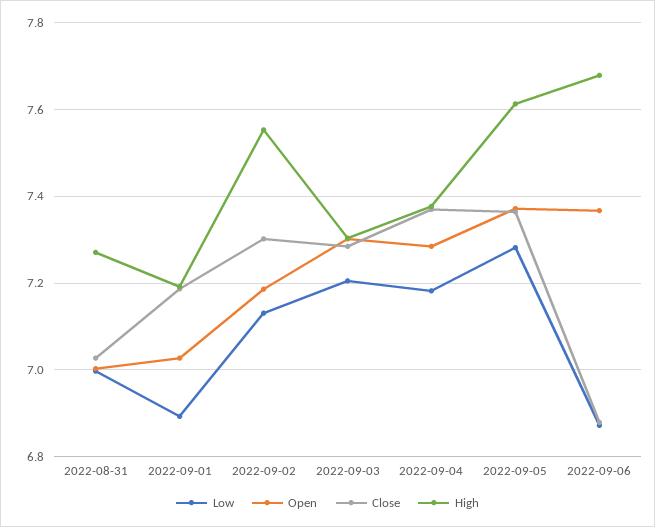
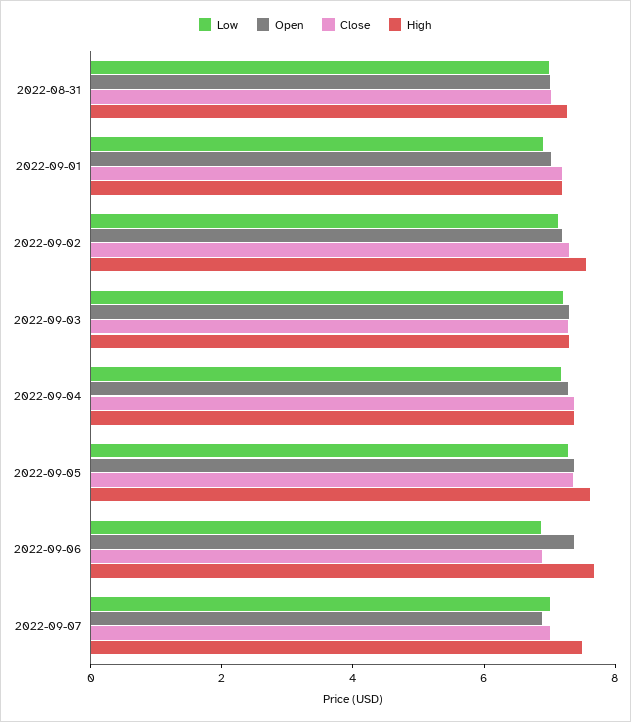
Low, 2022-09-07: none -> 7
Open, 2022-09-07: none -> 7
Close, 2022-09-07: none -> 7
High, 2022-09-07: none -> 7.5

